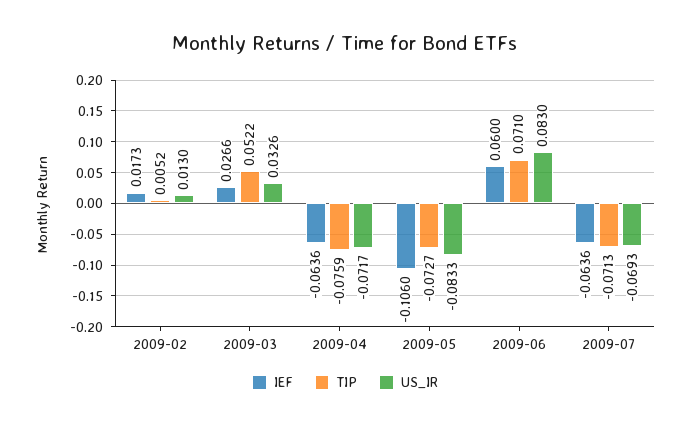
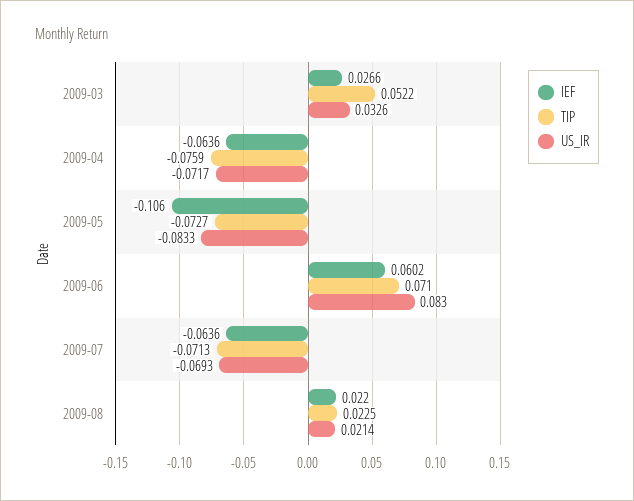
IEF, 2009-02: 0.0173 -> none
TIP, 2009-02: 0.0052 -> none
US_IR, 2009-02: 0.013 -> none
IEF, 2009-06: 0.06 -> 0.0602
IEF, 2009-08: none -> 0.022
TIP, 2009-08: none -> 0.0225
US_IR, 2009-08: none -> 0.0214

